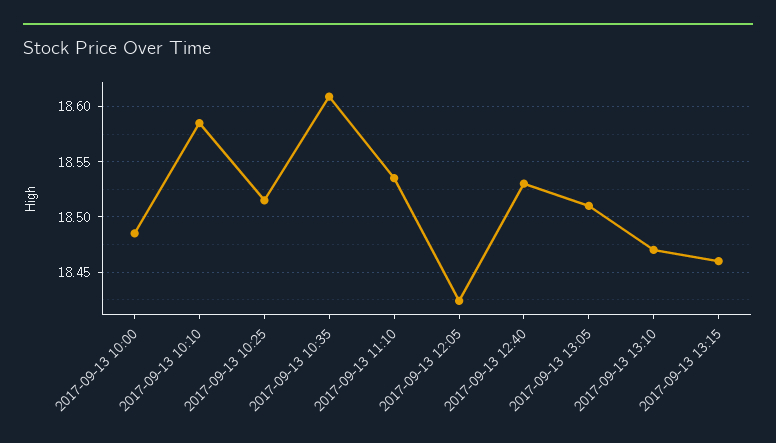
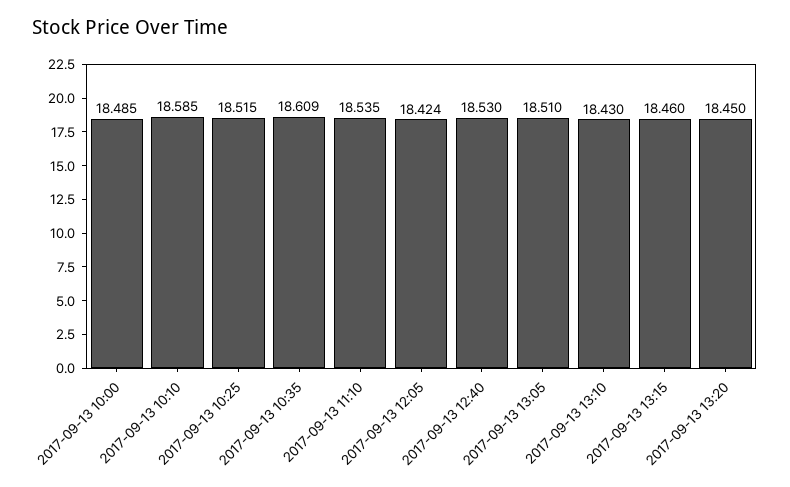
2017-09-13 13:10: 18.47 -> 18.43
2017-09-13 13:20: none -> 18.45

